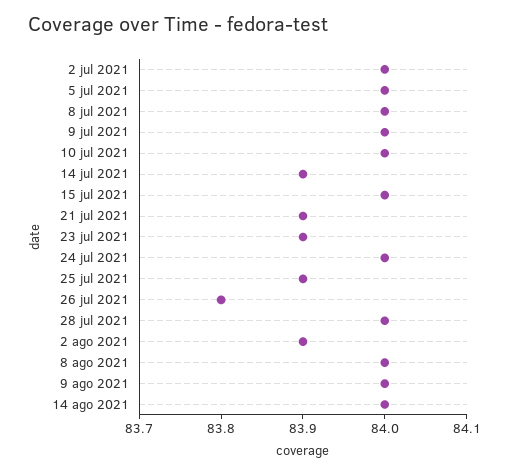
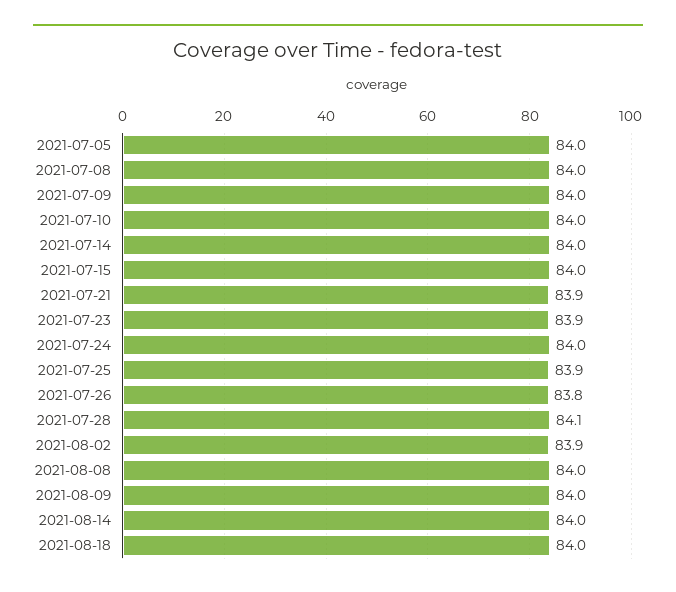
2 jul 2021: 84 -> none
14 jul 2021: 83.9 -> 84
28 jul 2021: 84 -> 84.1
2021-08-18: none -> 84

